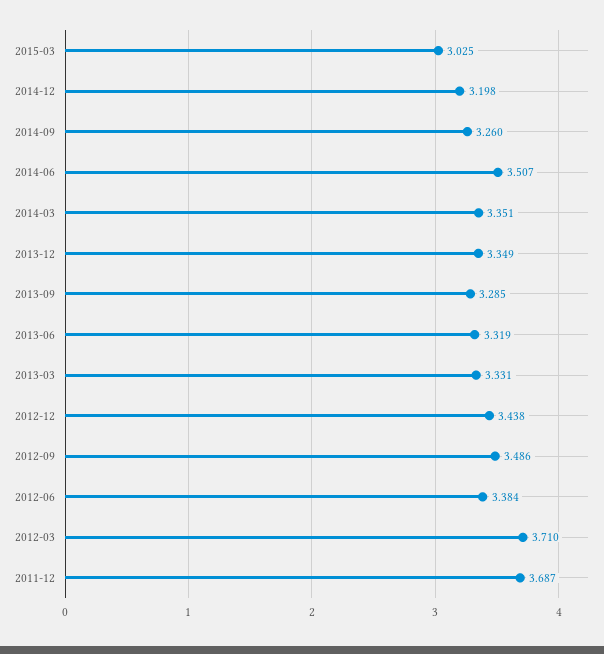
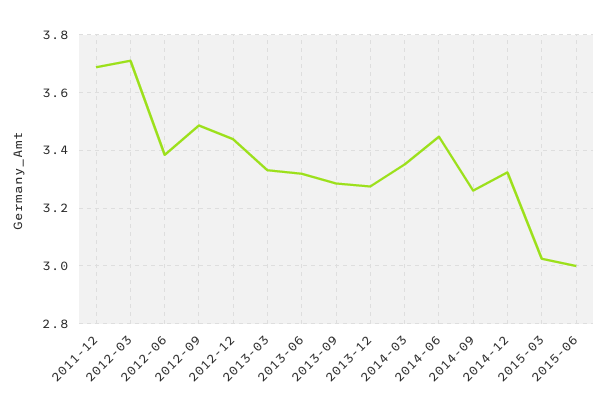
2014-12: 3.198 -> 3.325
2014-06: 3.507 -> 3.45
2013-12: 3.349 -> 3.275
2015-06: none -> 3

